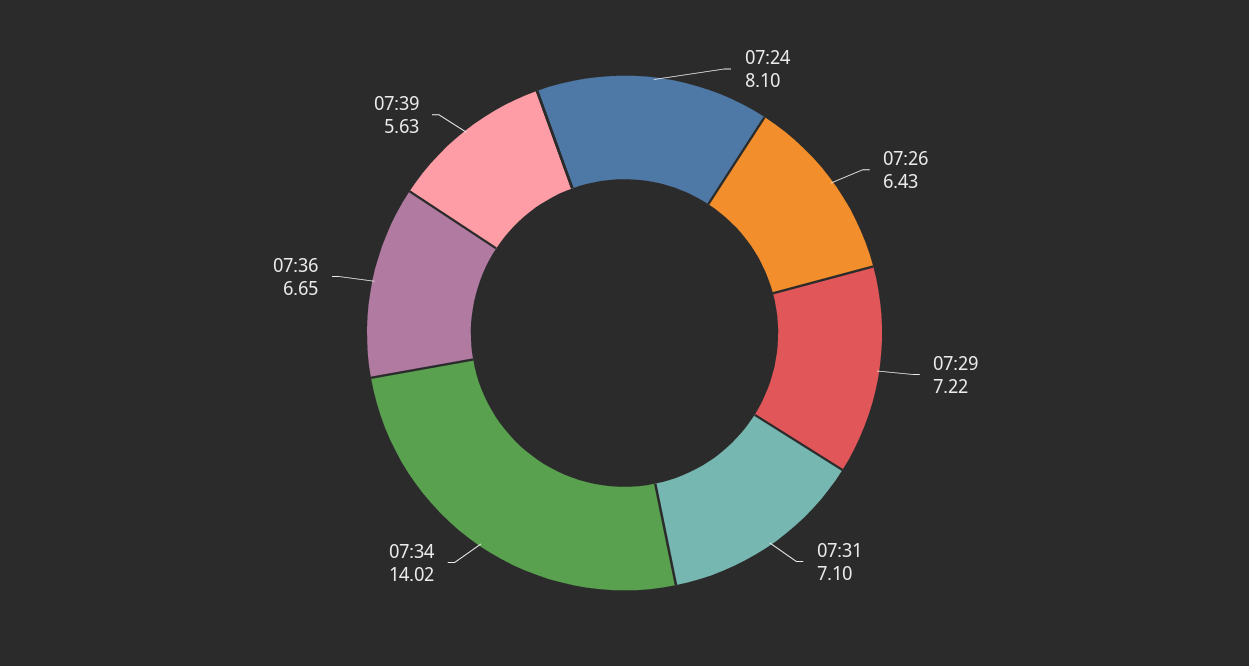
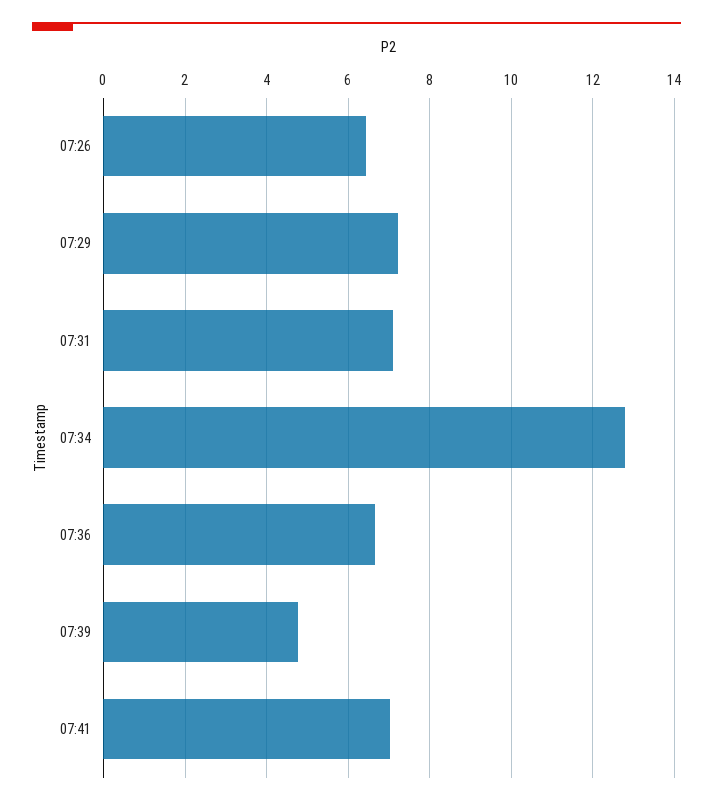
07:24: 8.1 -> none
07:34: 14.02 -> 12.8
07:39: 5.63 -> 4.8
07:41: none -> 7

